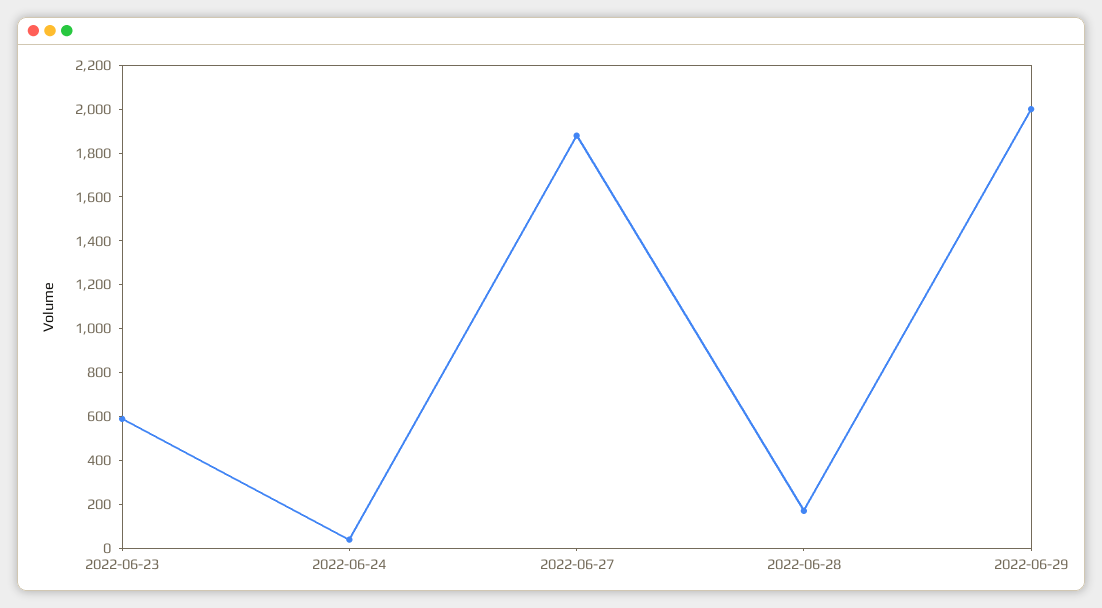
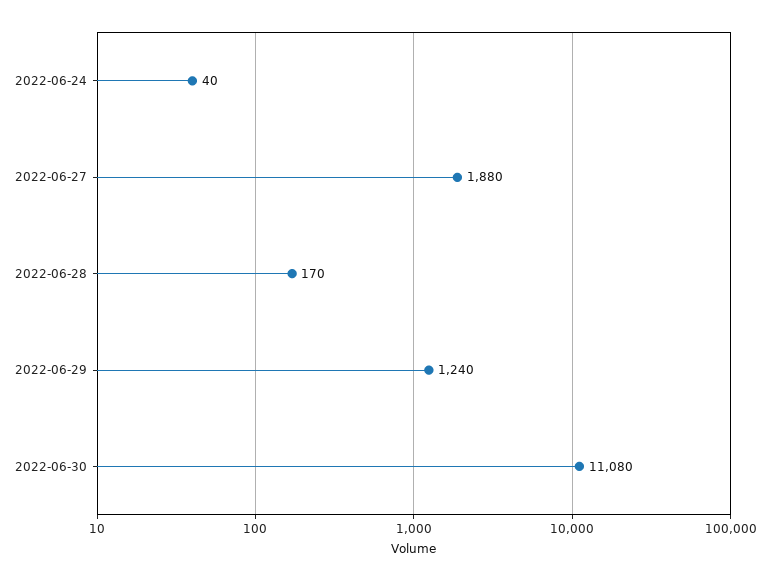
2022-06-23: 600 -> none
2022-06-29: 2000 -> 1240
2022-06-30: none -> 11080

